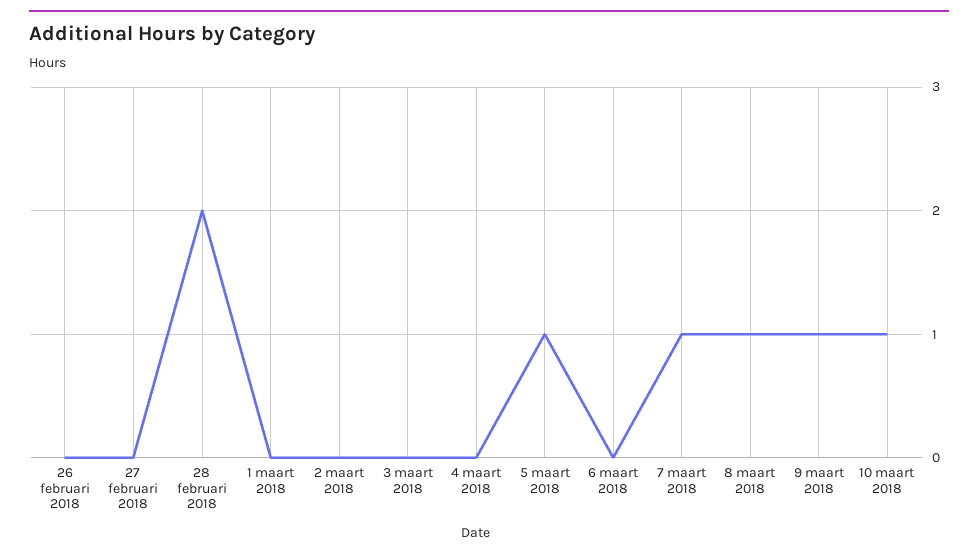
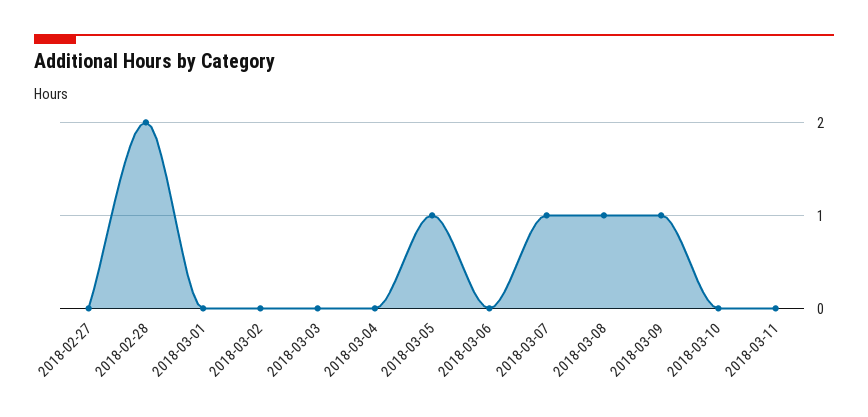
26 februari 2018: 0 -> none
10 maart 2018: 1 -> 0
2018-03-11: none -> 0

